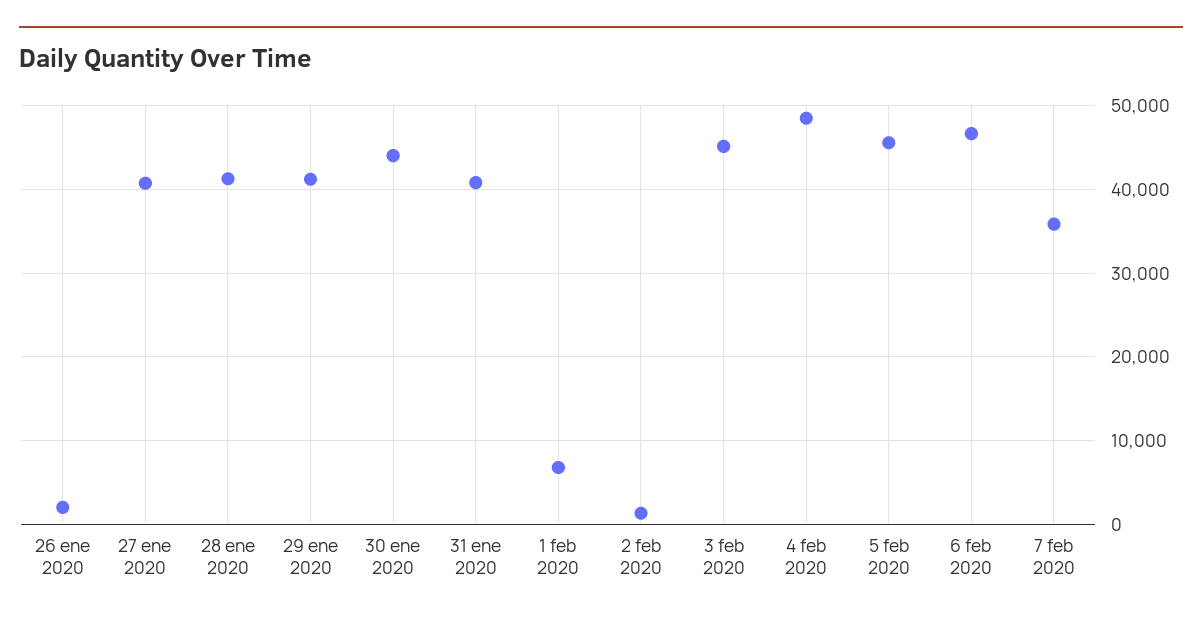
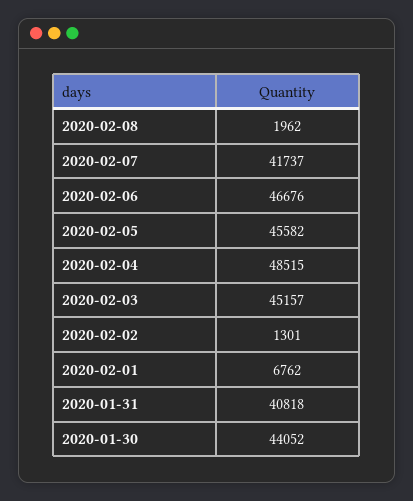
26 ene 2020: 2000 -> none
27 ene 2020: 41000 -> none
28 ene 2020: 41000 -> none
29 ene 2020: 41000 -> none
7 feb 2020: 36000 -> 41737
2020-02-08: none -> 1962

